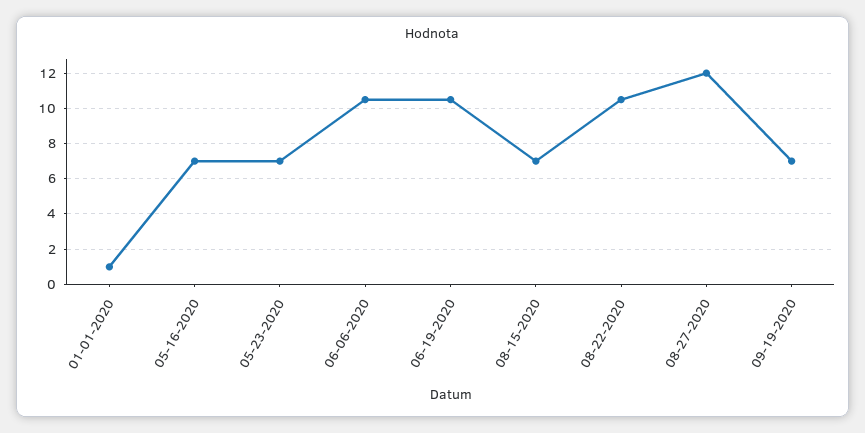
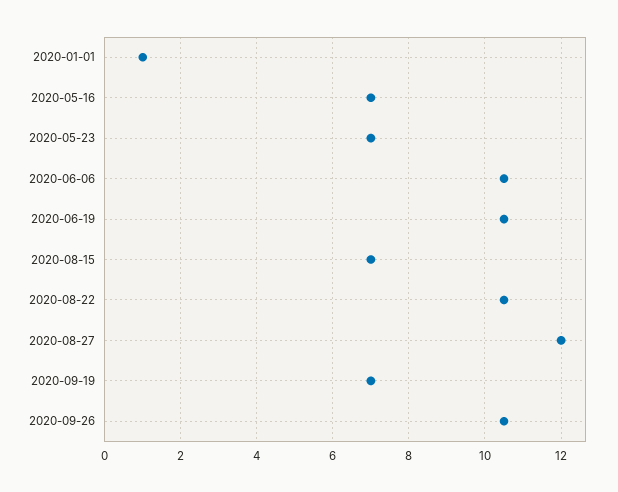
2020-09-26: none -> 10.5

